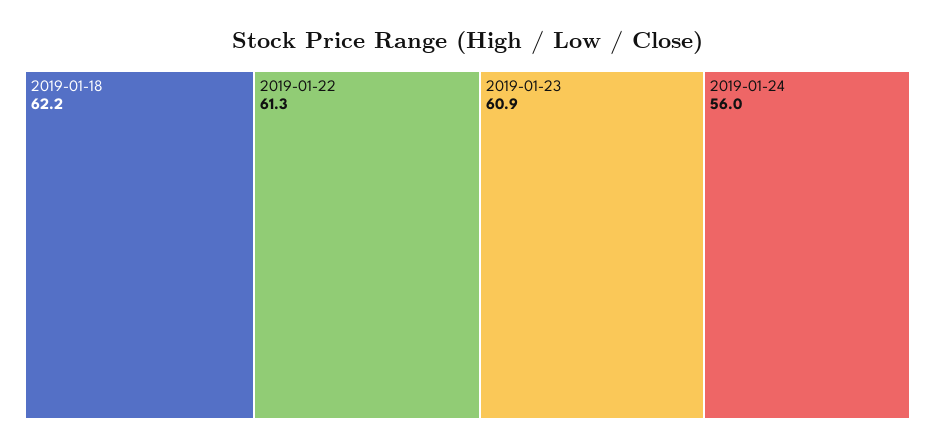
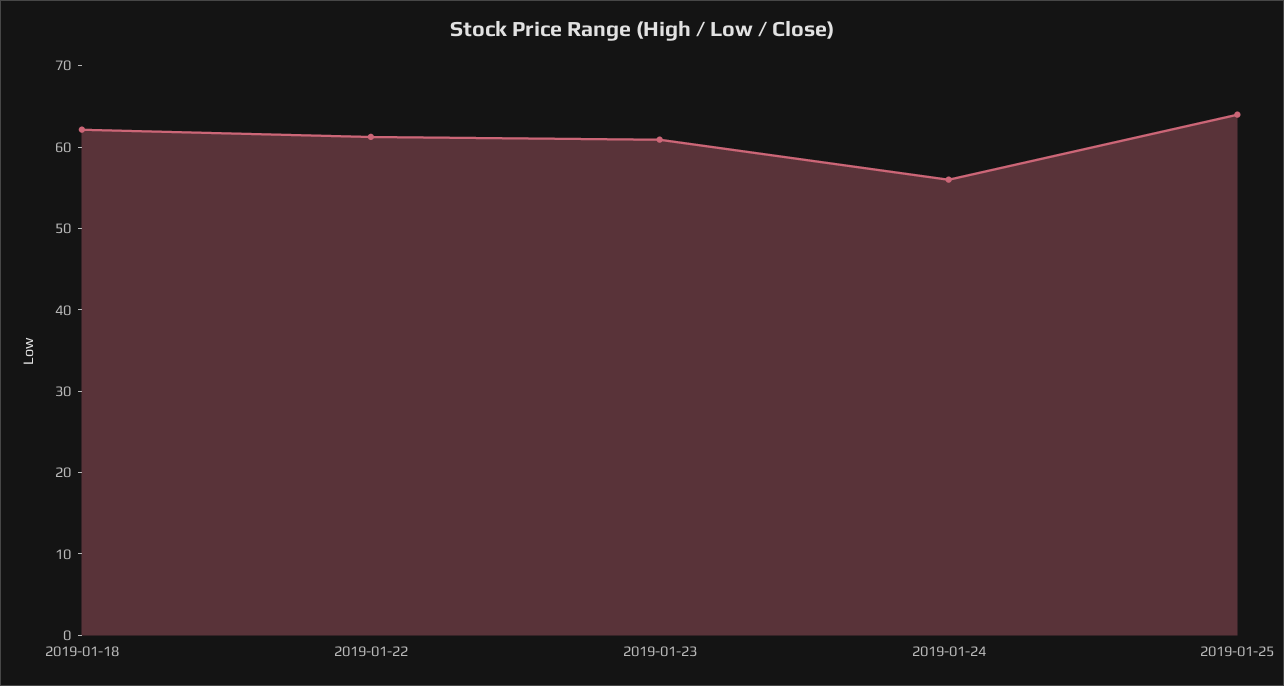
2019-01-25: none -> 64

